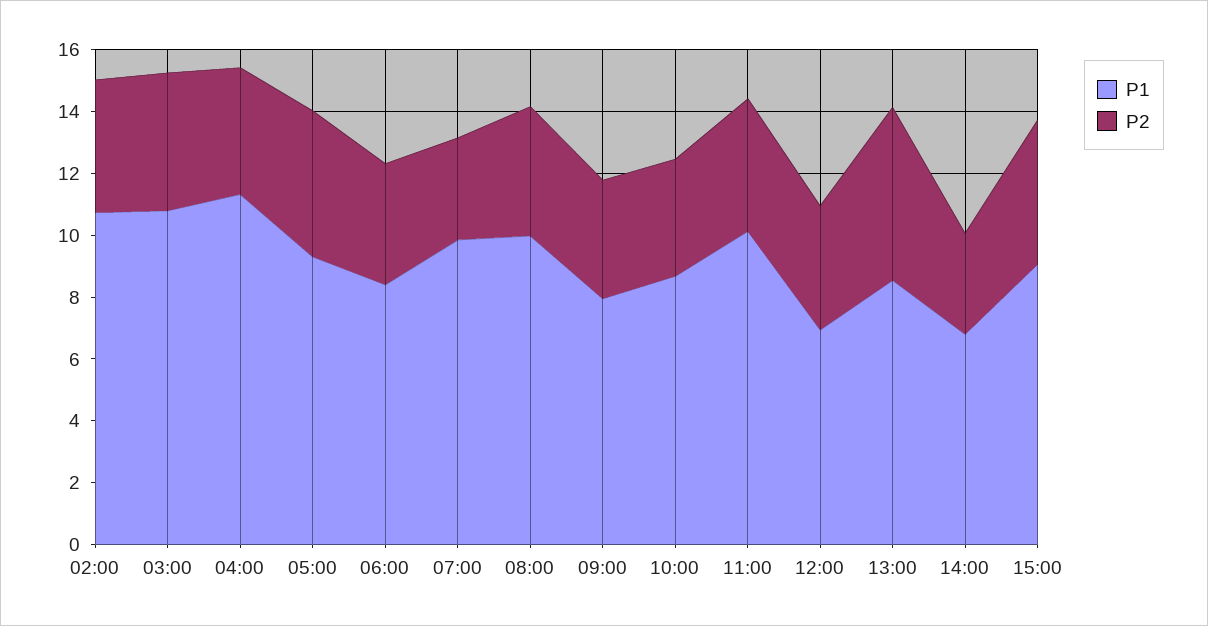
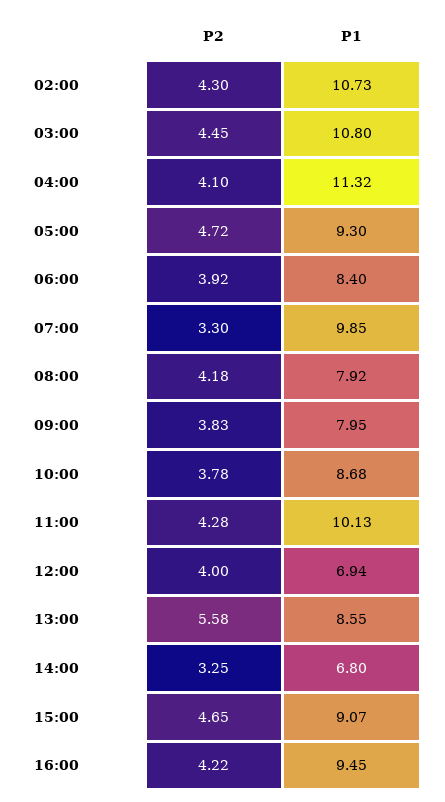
P1, 08:00: 10 -> 7.92
P2, 16:00: none -> 4.22
P1, 16:00: none -> 9.45

